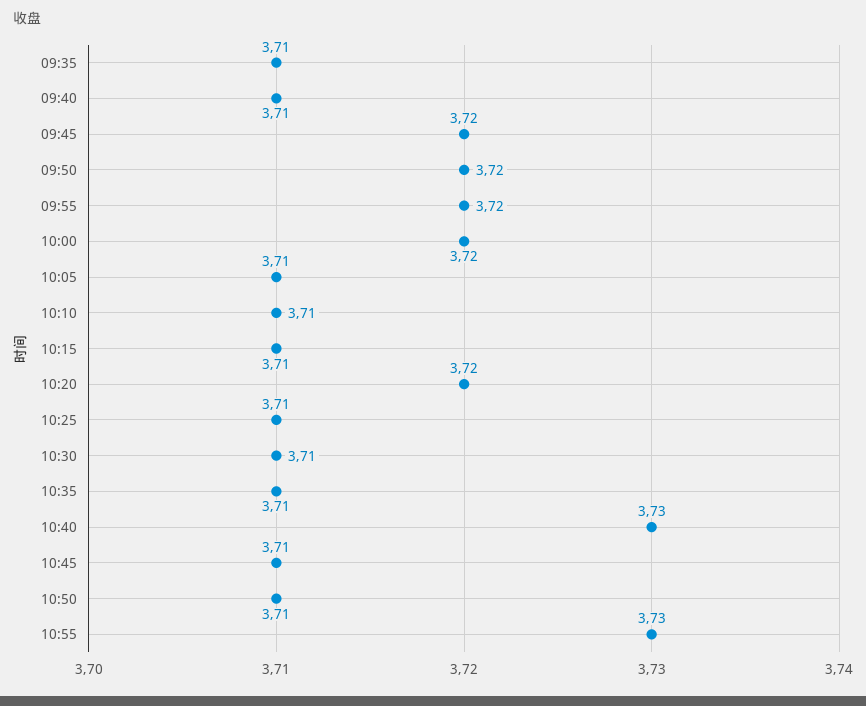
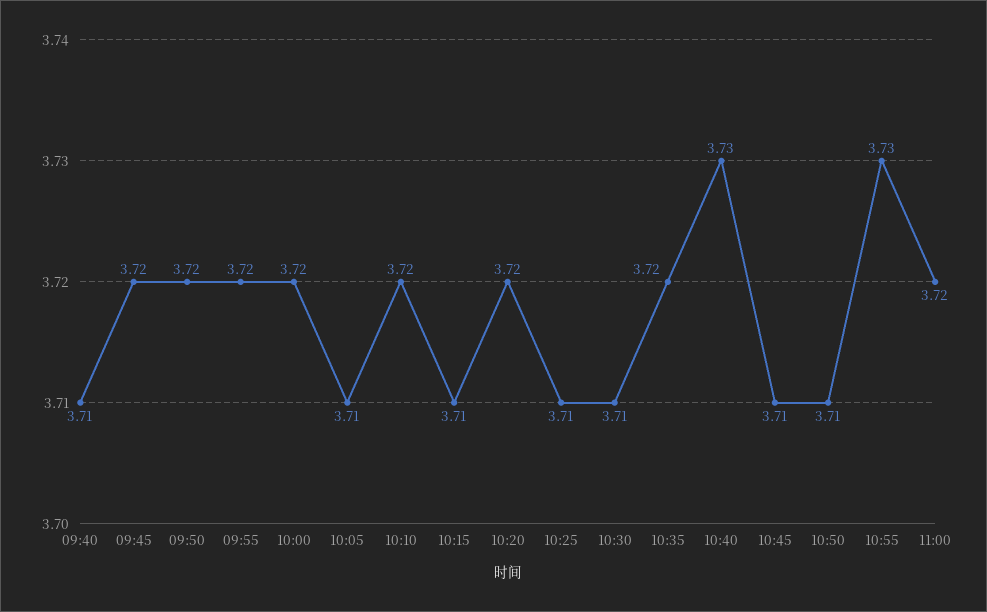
09:35: 3.71 -> none
10:10: 3.71 -> 3.72
10:35: 3.71 -> 3.72
11:00: none -> 3.72

